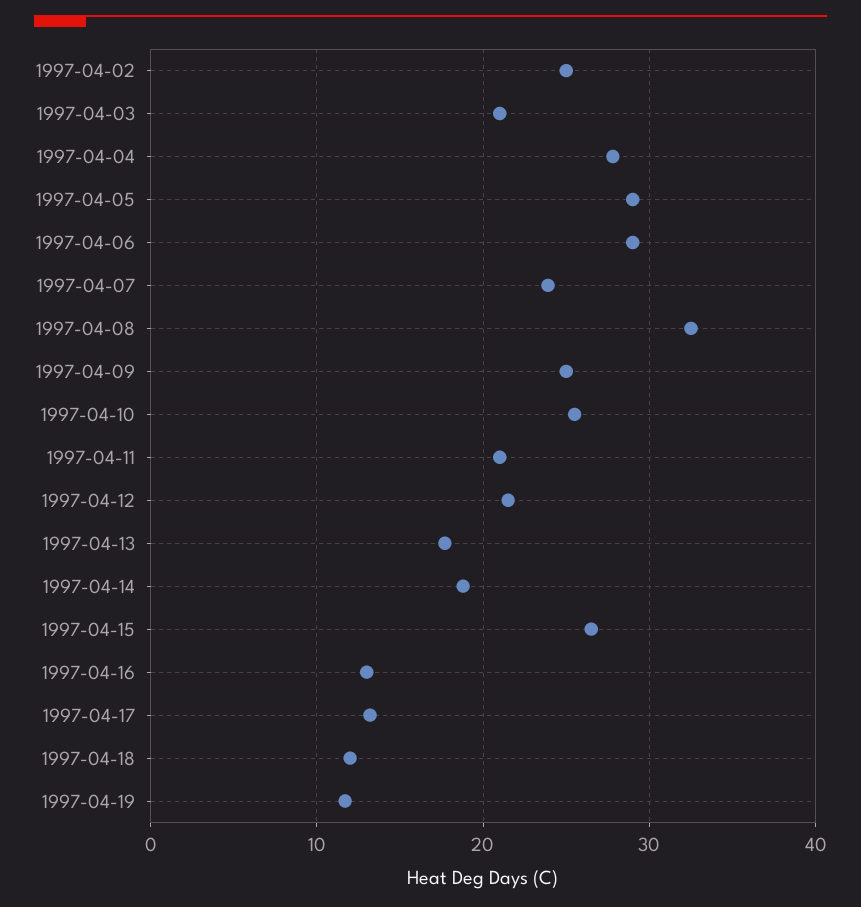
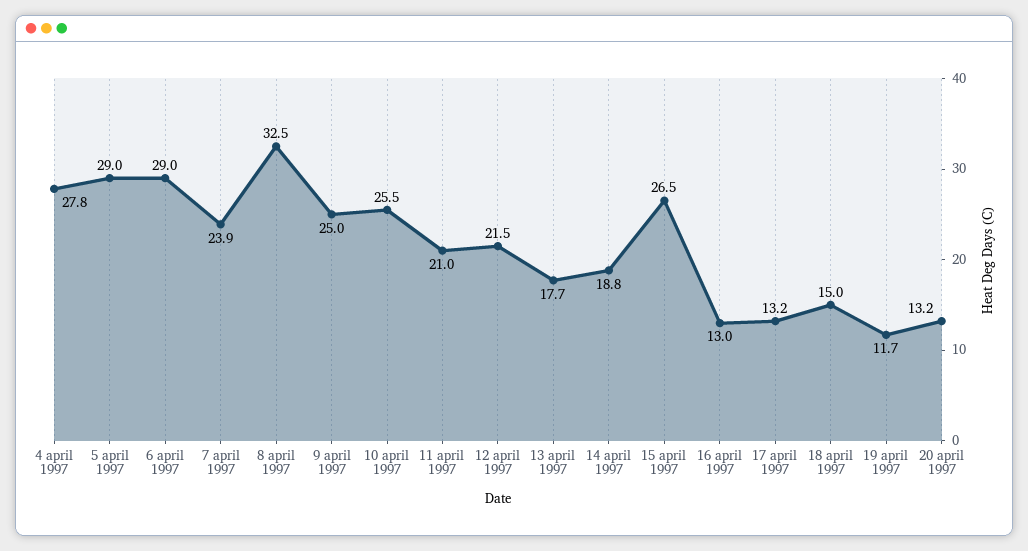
1997-04-02: 25 -> none
1997-04-03: 21 -> none
1997-04-18: 12 -> 15
20 april 1997: none -> 13.2

